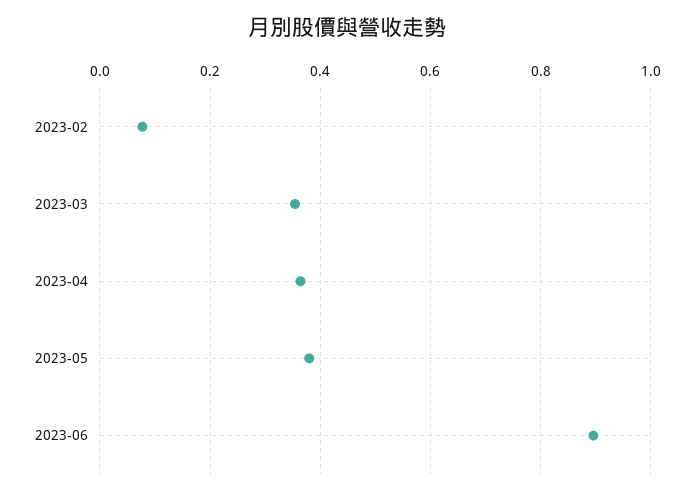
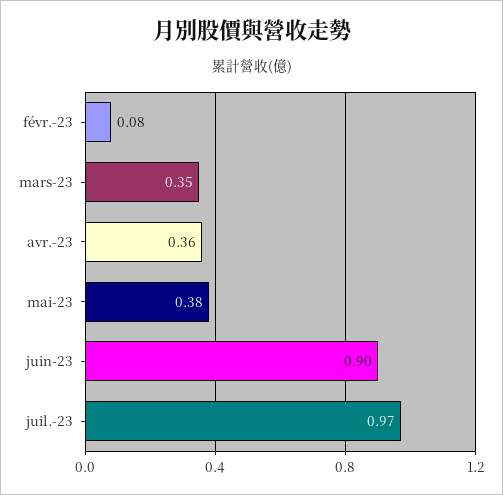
juil.-23: none -> 0.97

